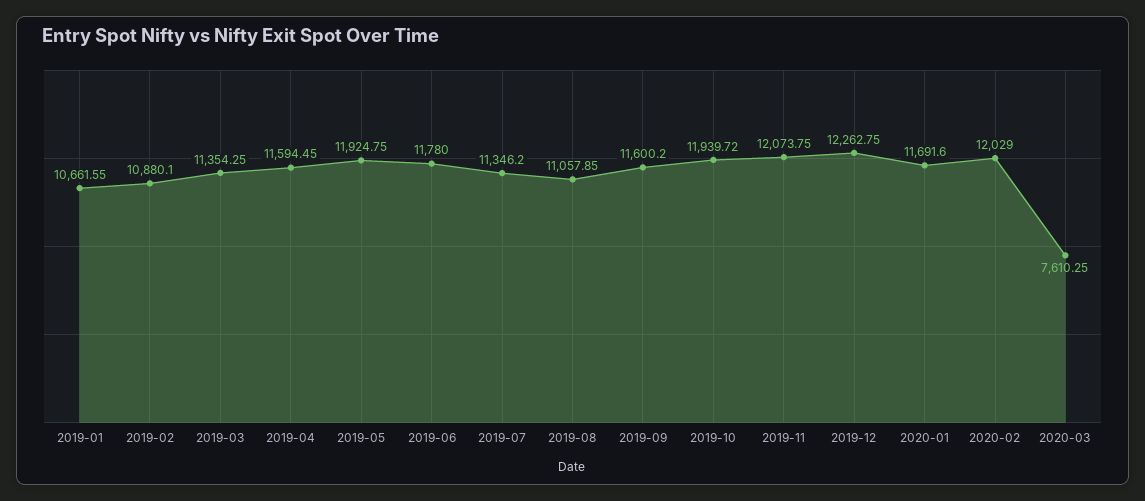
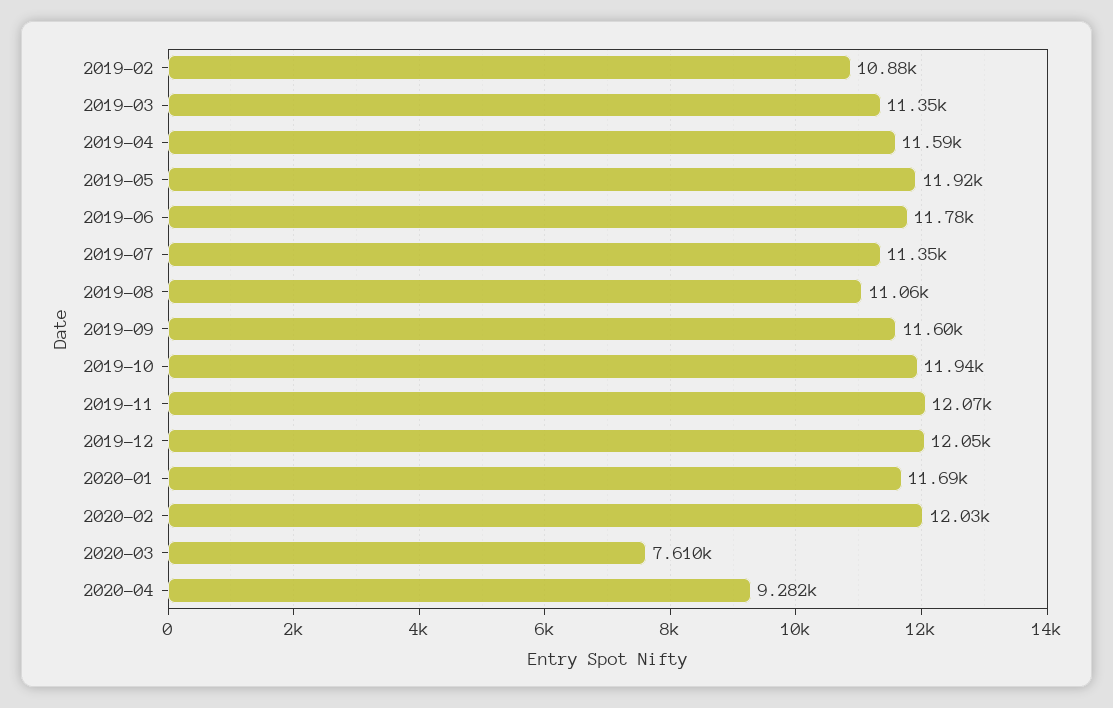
2019-01: 10661.55 -> none
2019-12: 12262.75 -> 12050
2020-04: none -> 9282

